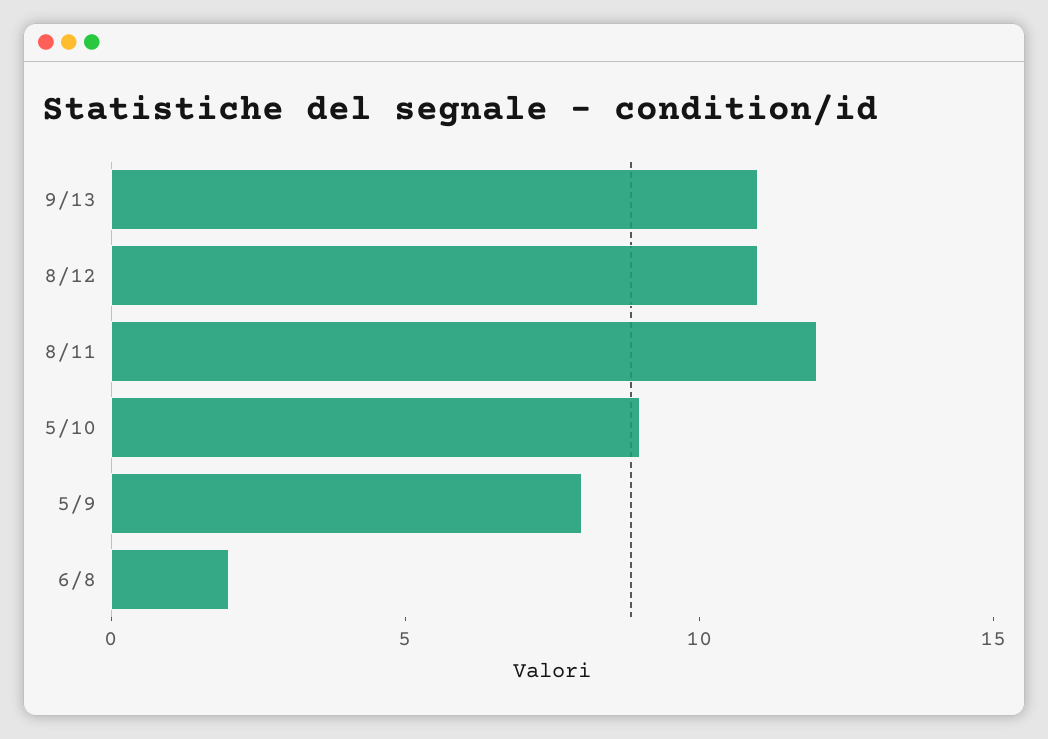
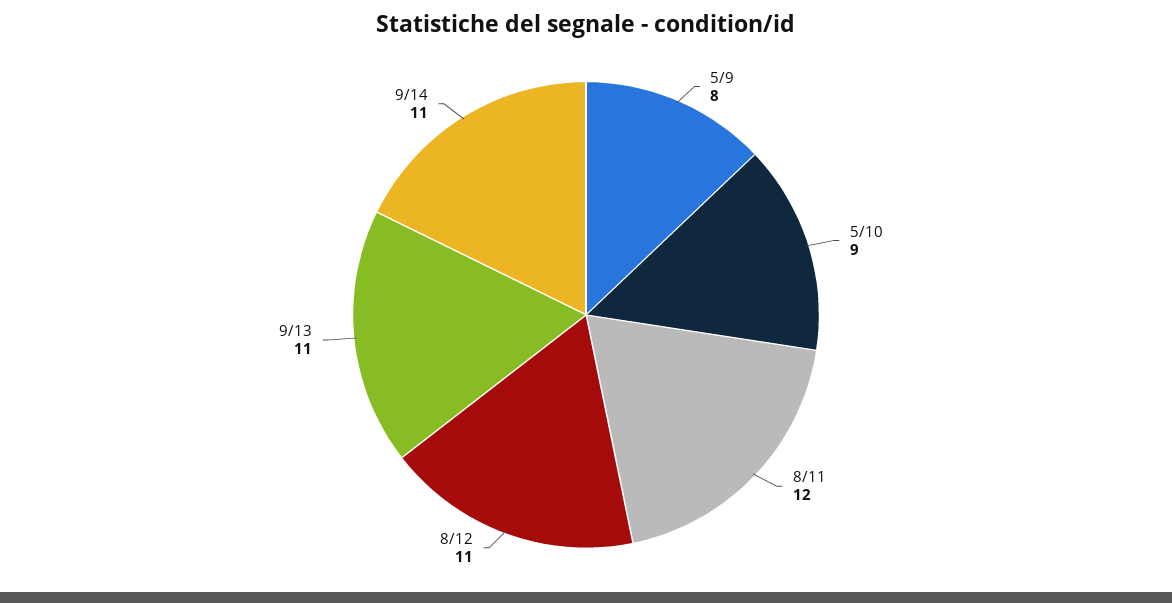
6/8: 2 -> none
9/14: none -> 11

